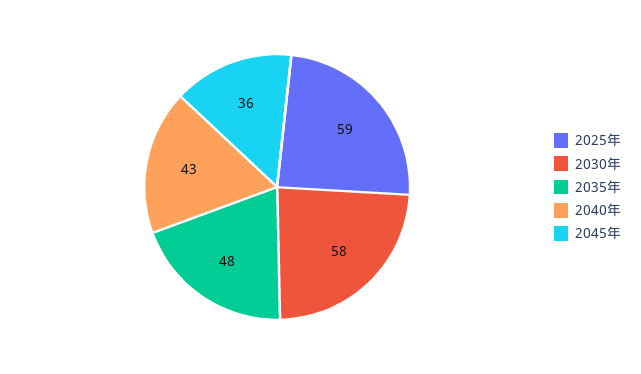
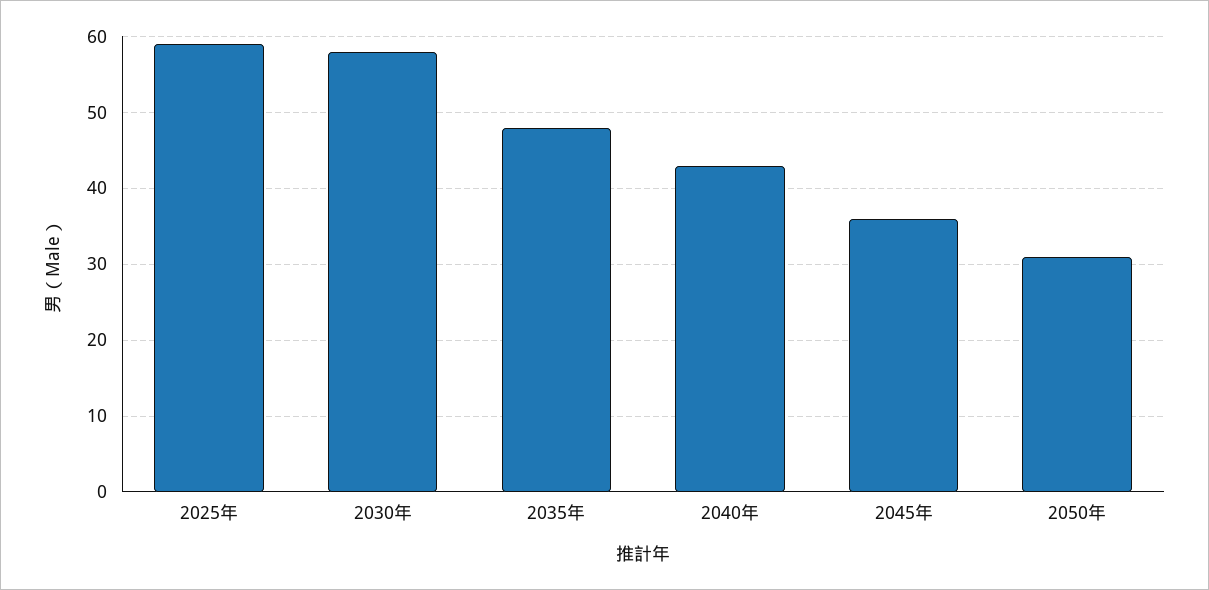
2050年: none -> 31

